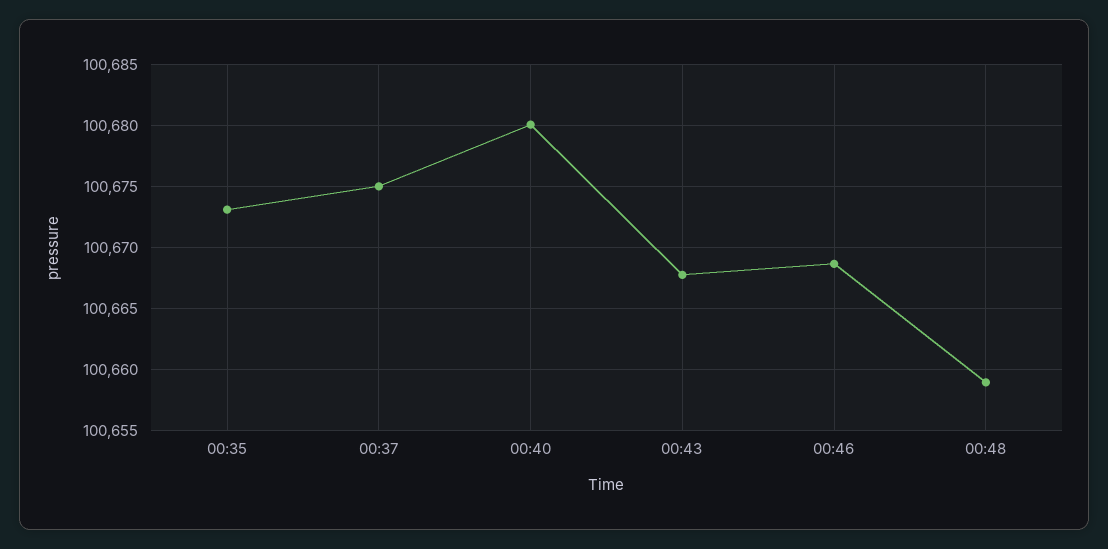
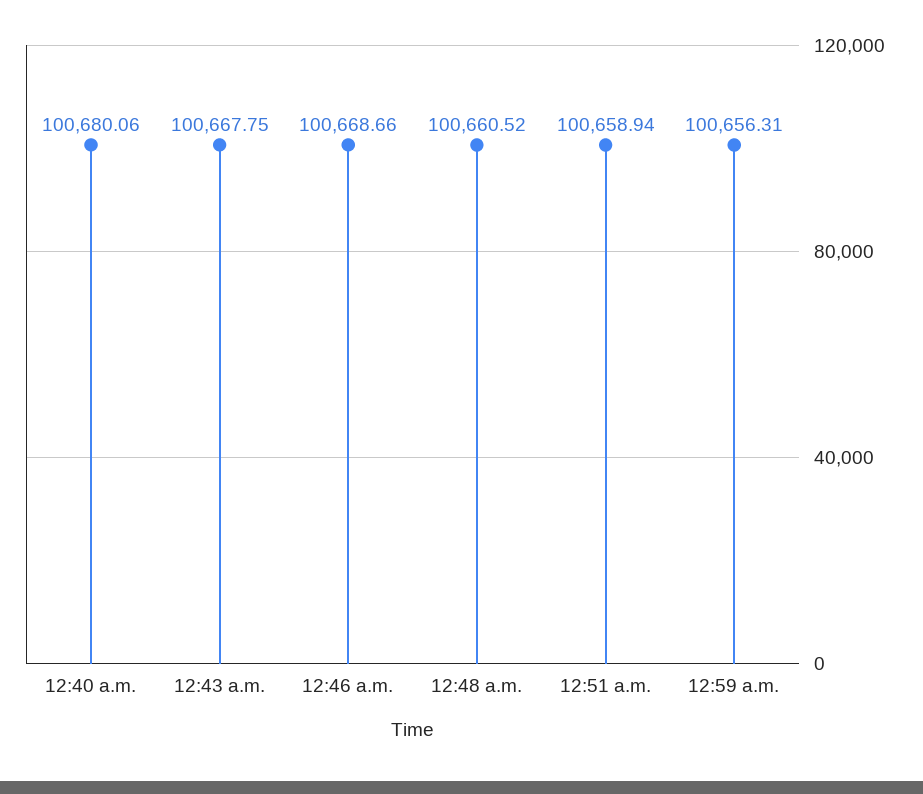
00:35: 100673 -> none
00:37: 100675 -> none
00:48: 100659 -> 100660.52
12:51 a.m.: none -> 100658.94
12:59 a.m.: none -> 100656.31

